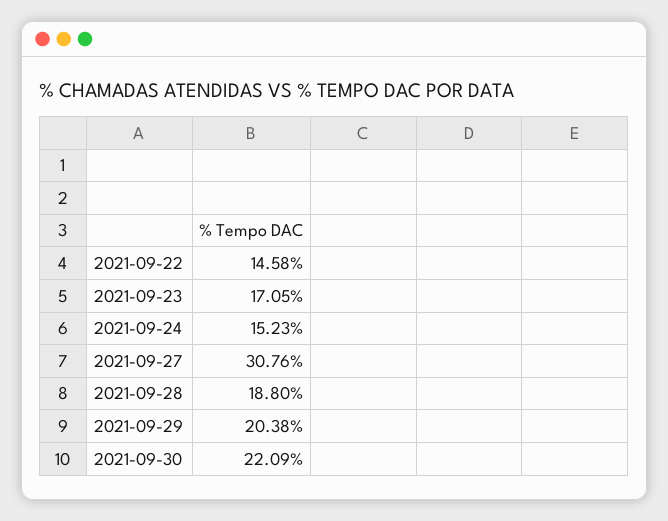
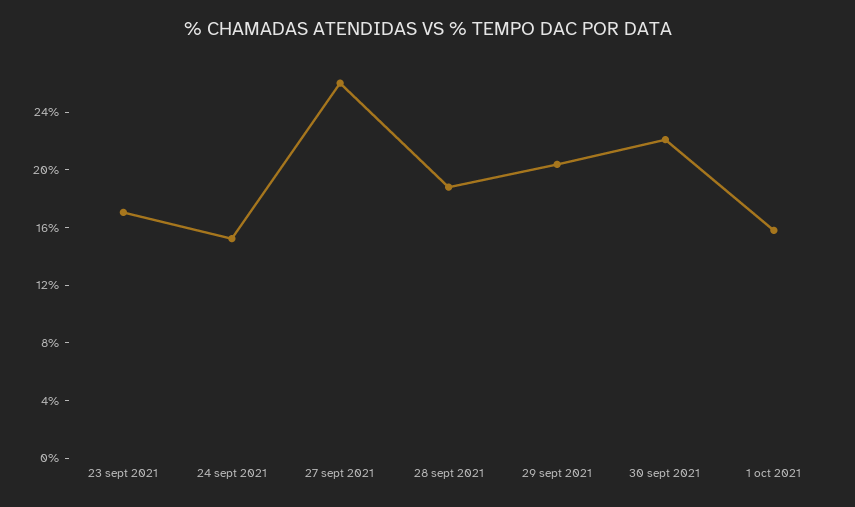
2021-09-22: 14.58 -> none
2021-09-27: 30.76 -> 26
1 oct 2021: none -> 16

